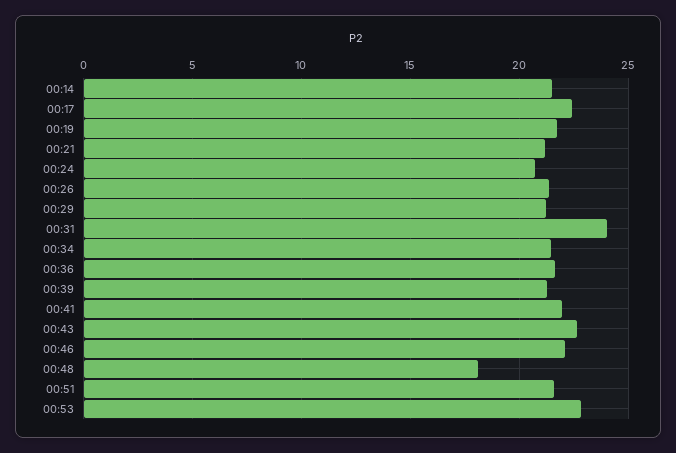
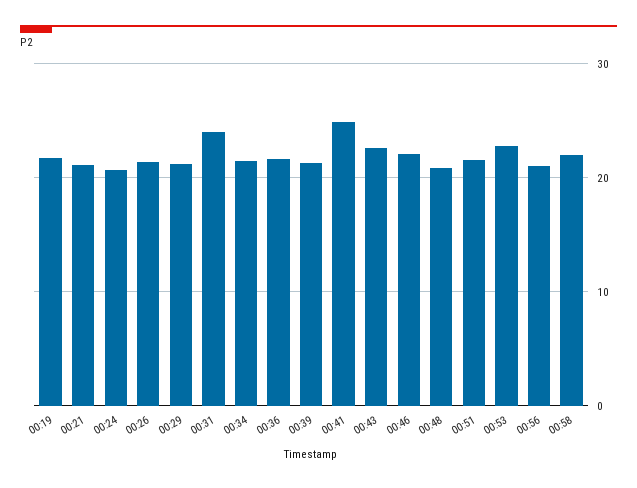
00:14: 21.5 -> none
00:17: 22.5 -> none
00:41: 22 -> 25
00:48: 18 -> 21
00:56: none -> 21
00:58: none -> 22

